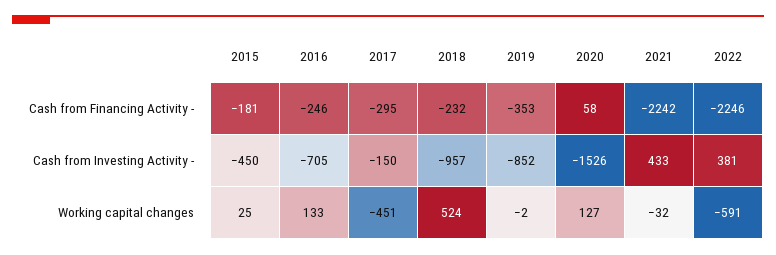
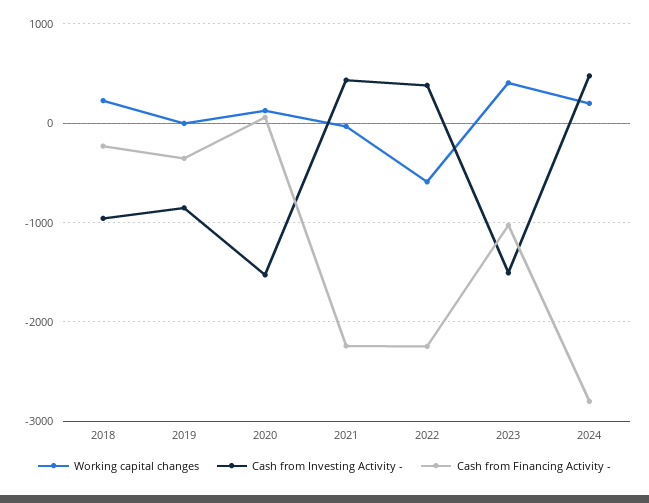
Cash from Financing Activity -, 2015: -181 -> none
Cash from Financing Activity -, 2016: -246 -> none
Cash from Financing Activity -, 2017: -295 -> none
Cash from Investing Activity -, 2015: -450 -> none
Cash from Investing Activity -, 2016: -705 -> none
Cash from Investing Activity -, 2017: -150 -> none
Working capital changes, 2015: 25 -> none
Working capital changes, 2016: 133 -> none
Working capital changes, 2017: -451 -> none
Working capital changes, 2018: 524 -> 200
Working capital changes, 2023: none -> 400
Cash from Investing Activity -, 2023: none -> -1500
Cash from Financing Activity -, 2023: none -> -1000
Working capital changes, 2024: none -> 200
Cash from Investing Activity -, 2024: none -> 500
Cash from Financing Activity -, 2024: none -> -2800

